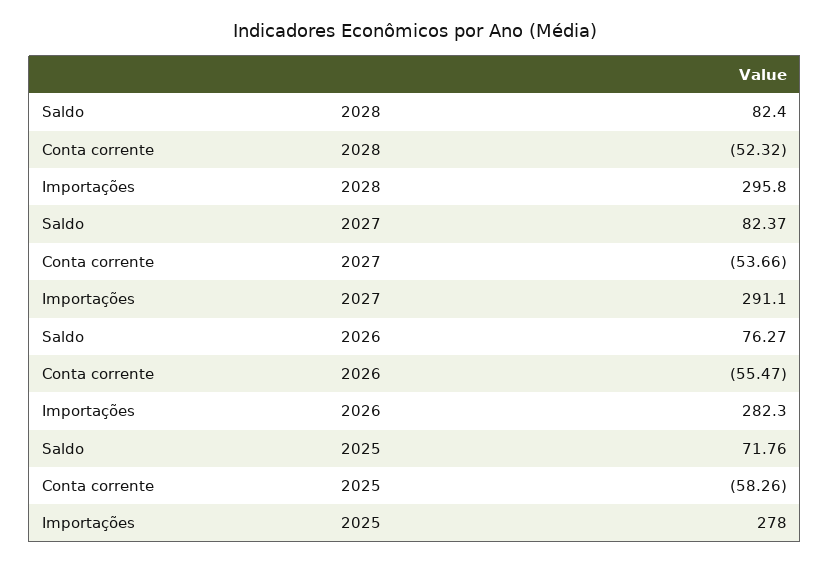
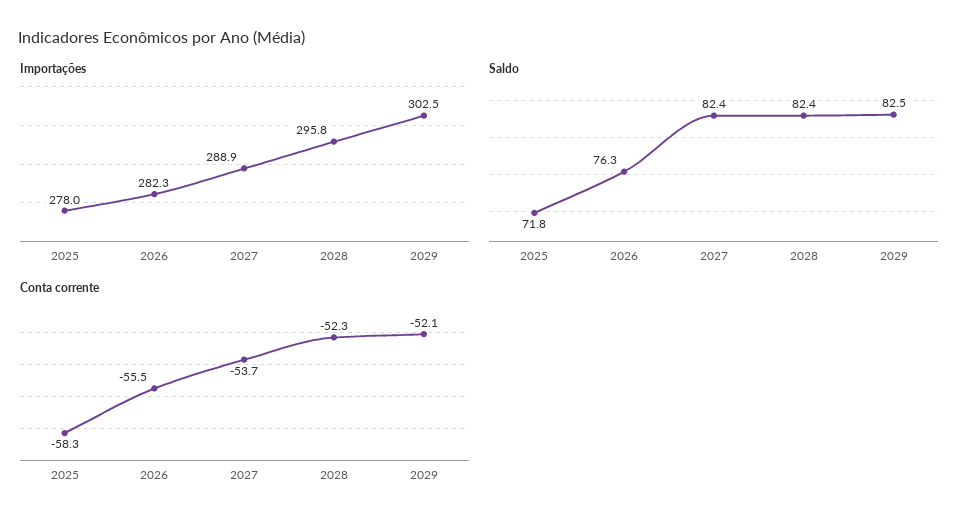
Importações, 2027: 291.1 -> 288.9
Importações, 2029: none -> 302.5
Saldo, 2029: none -> 82.5
Conta corrente, 2029: none -> -52.1

